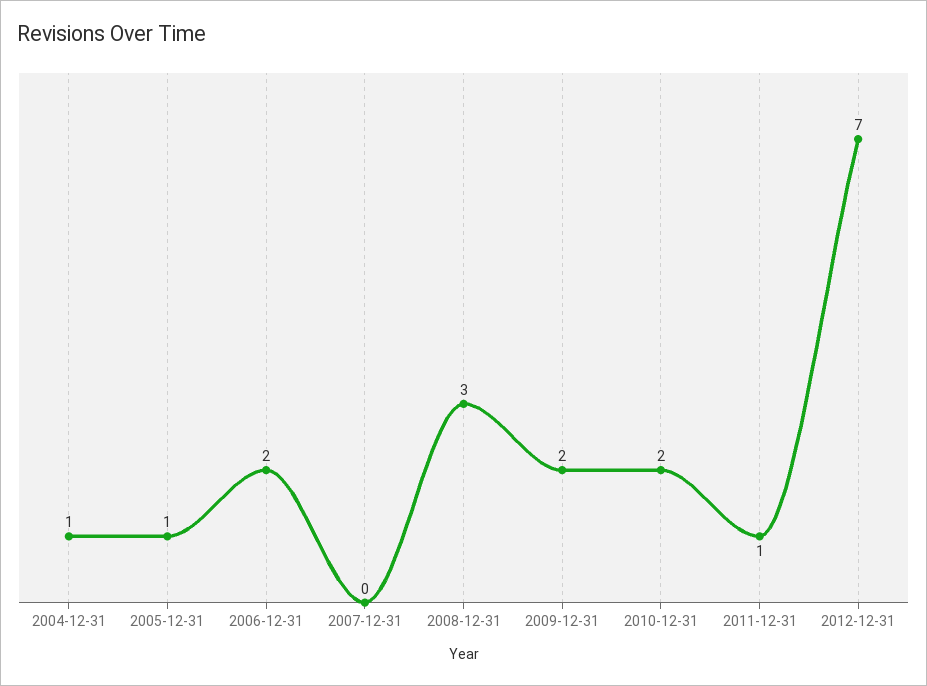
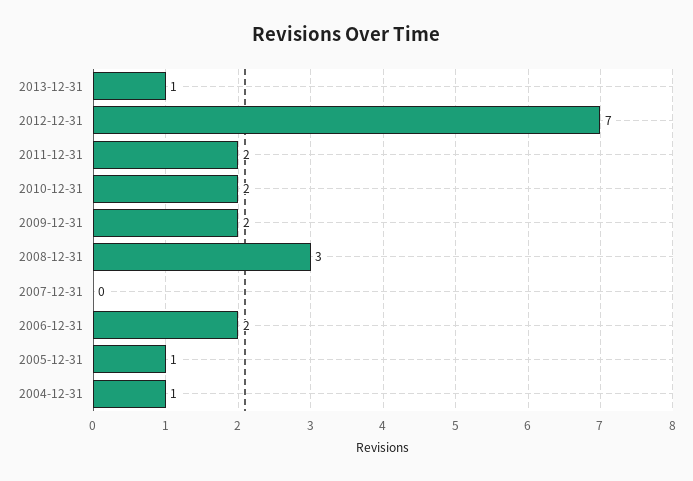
2011-12-31: 1 -> 2
2013-12-31: none -> 1

